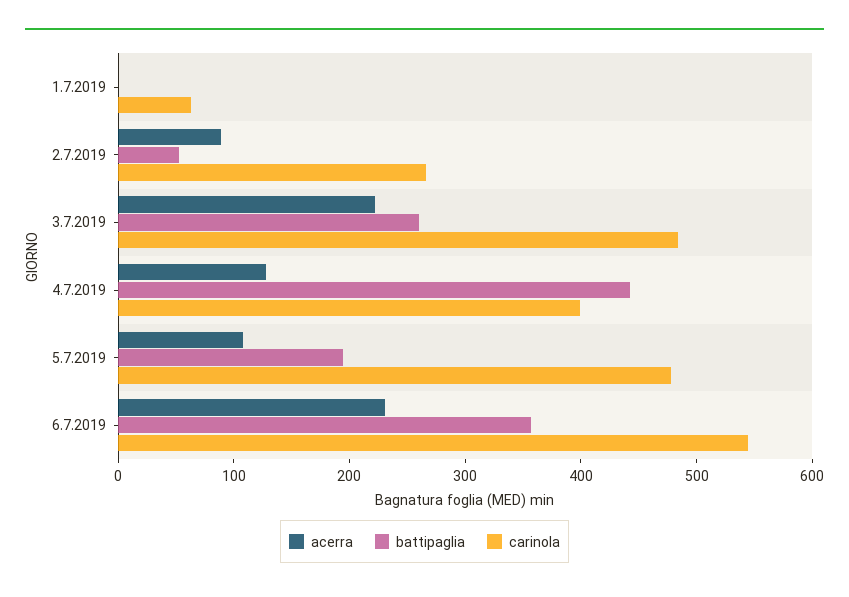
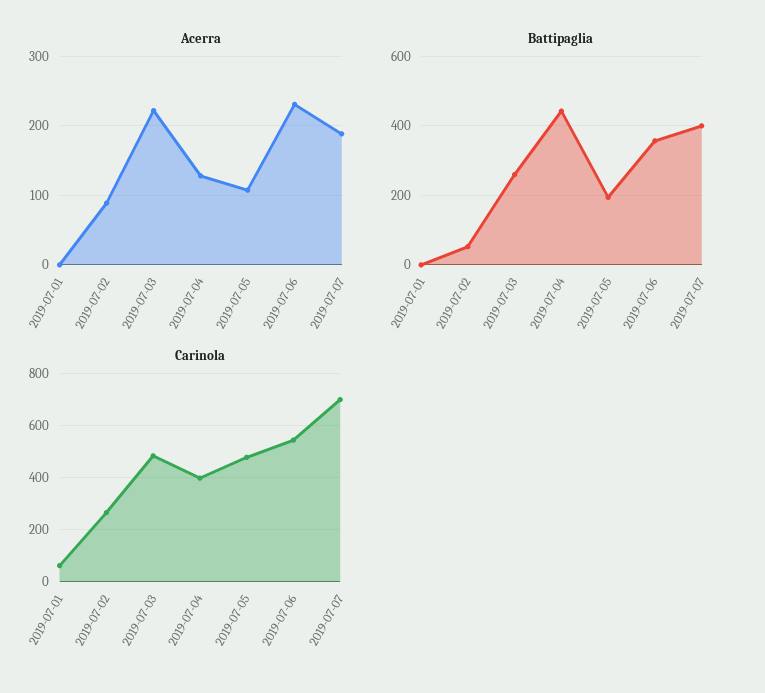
acerra, 2019-07-07: none -> 190
battipaglia, 2019-07-07: none -> 400
carinola, 2019-07-07: none -> 700

